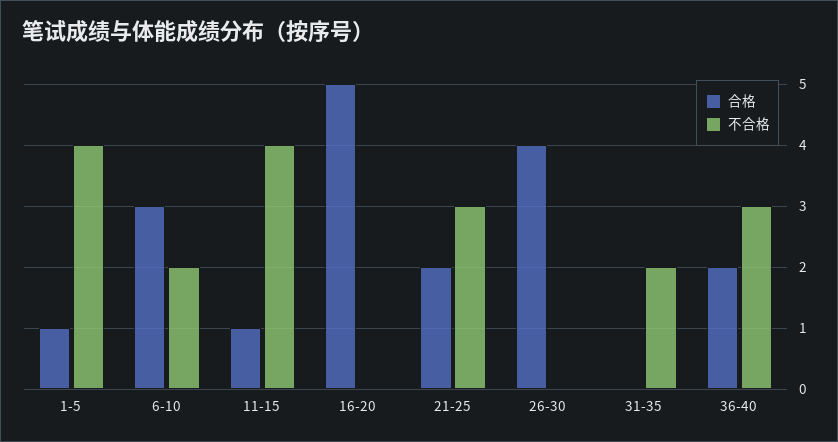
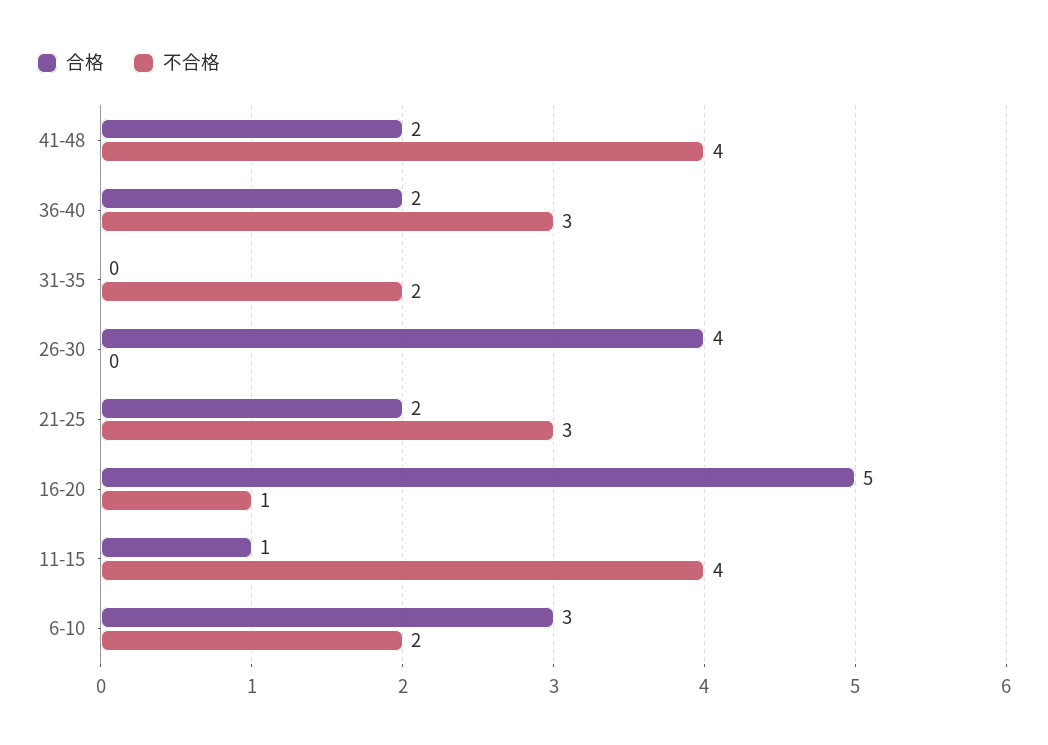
合格, 1-5: 1 -> none
不合格, 1-5: 4 -> none
不合格, 16-20: 0 -> 1
合格, 41-48: none -> 2
不合格, 41-48: none -> 4

